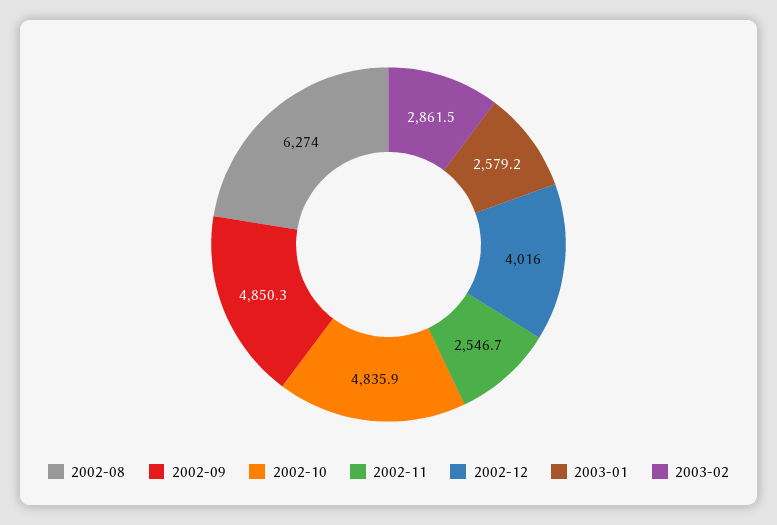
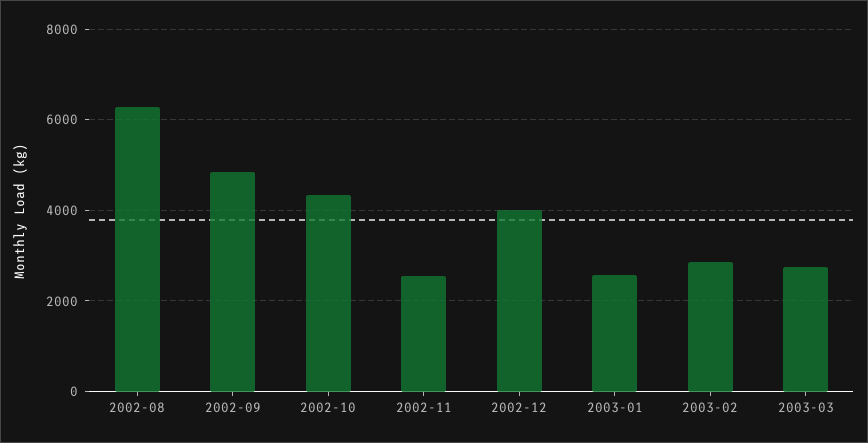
2002-10: 4835.9 -> 4400
2003-03: none -> 2800

